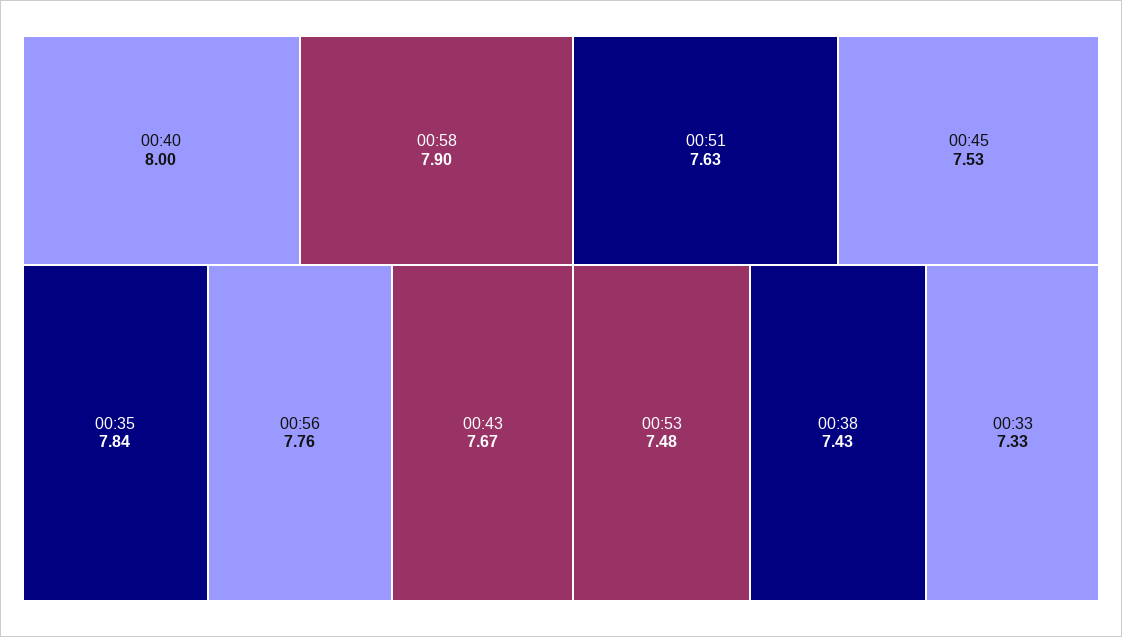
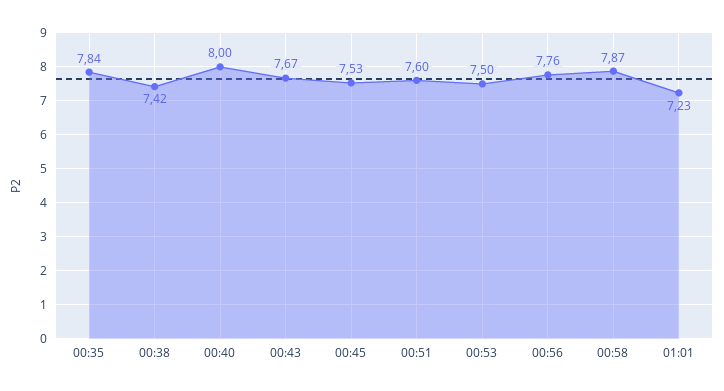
00:58: 7.9 -> 7.87
00:51: 7.63 -> 7.6
00:53: 7.48 -> 7.5
00:38: 7.43 -> 7.42
00:33: 7.33 -> none
01:01: none -> 7.23

